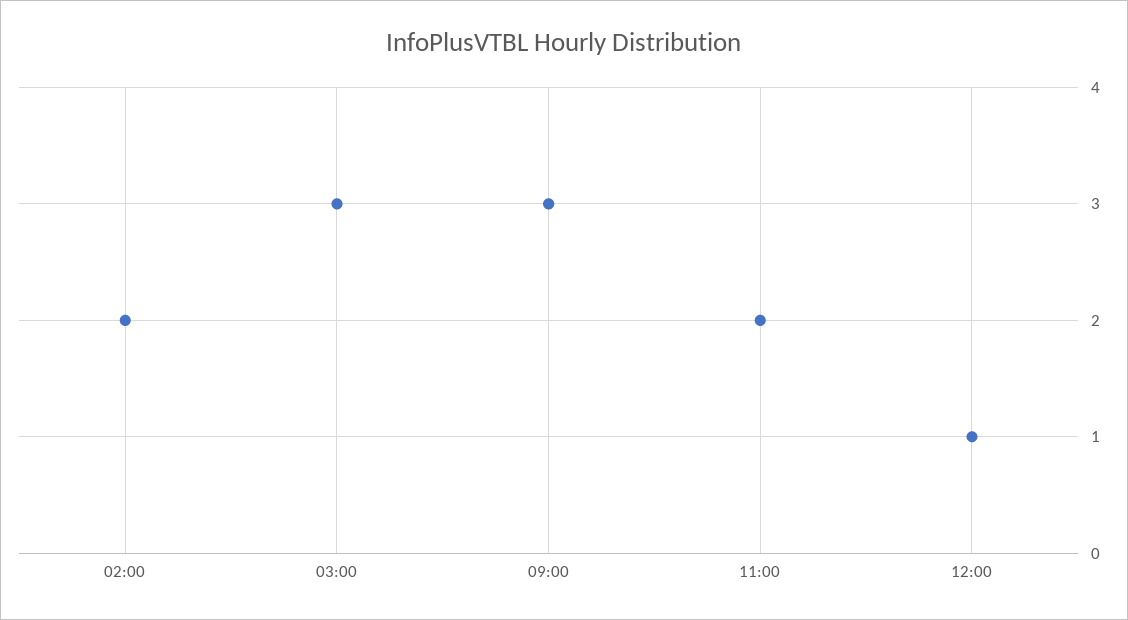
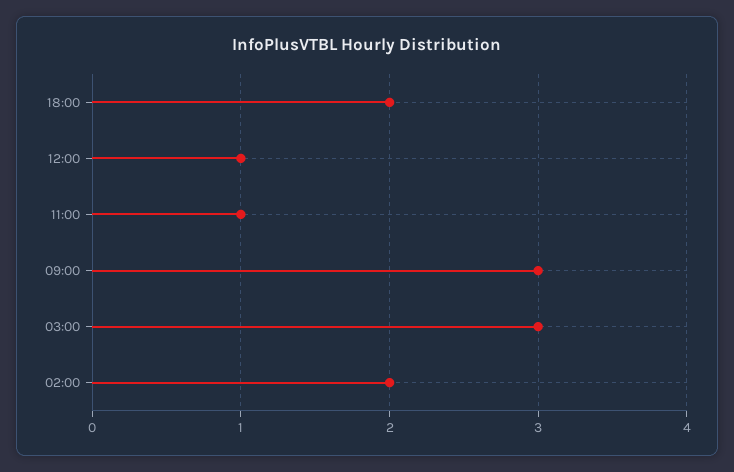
11:00: 2 -> 1
18:00: none -> 2

